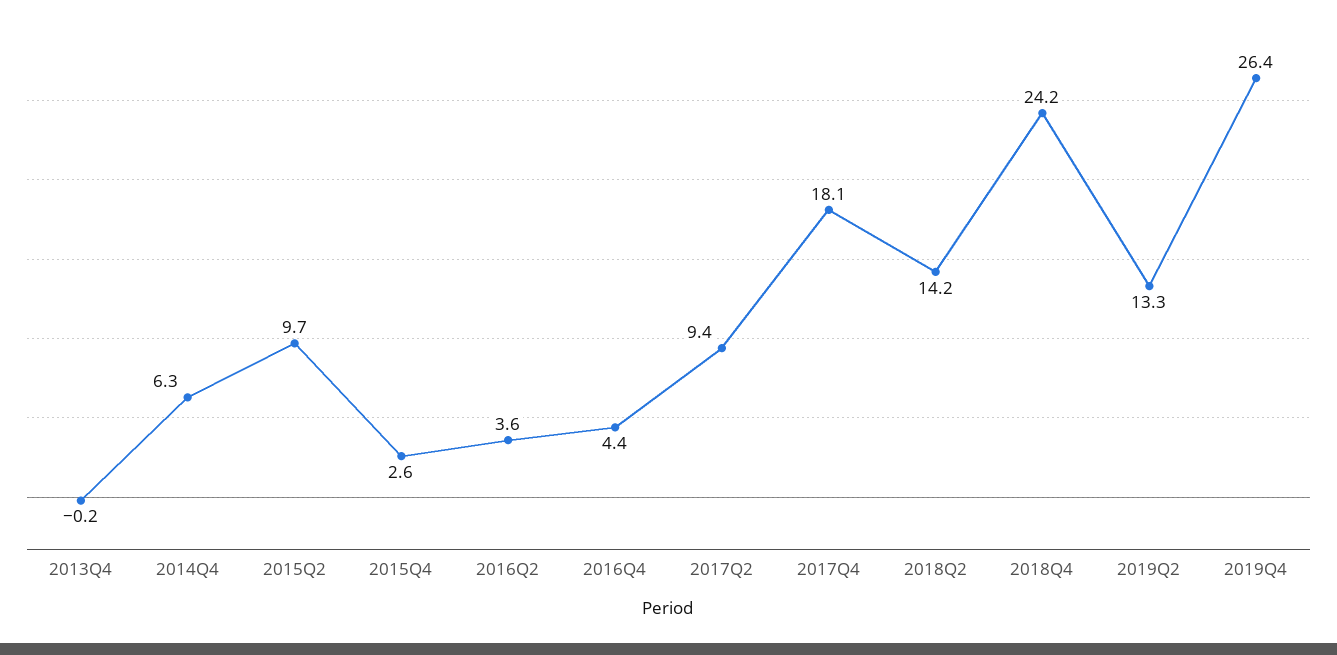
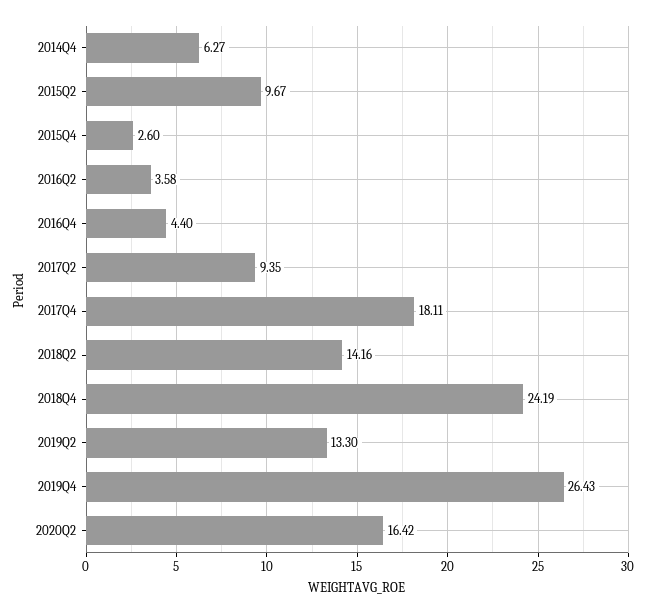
2013Q4: -0.2 -> none
2020Q2: none -> 16.42

